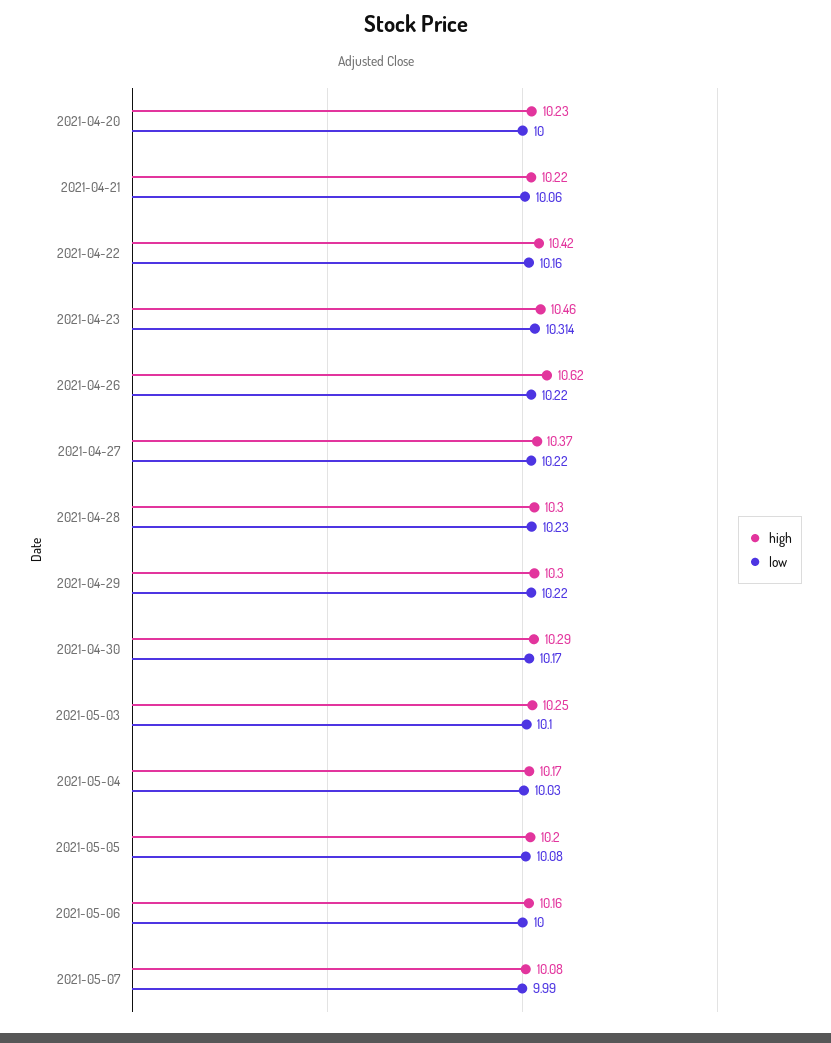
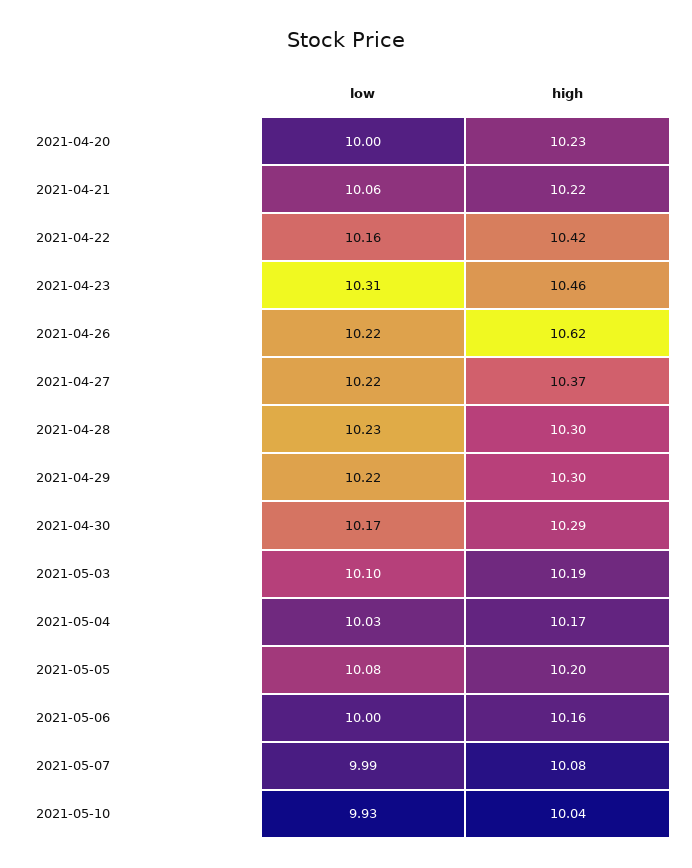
high, 2021-05-03: 10.25 -> 10.19
low, 2021-05-10: none -> 9.93
high, 2021-05-10: none -> 10.04

